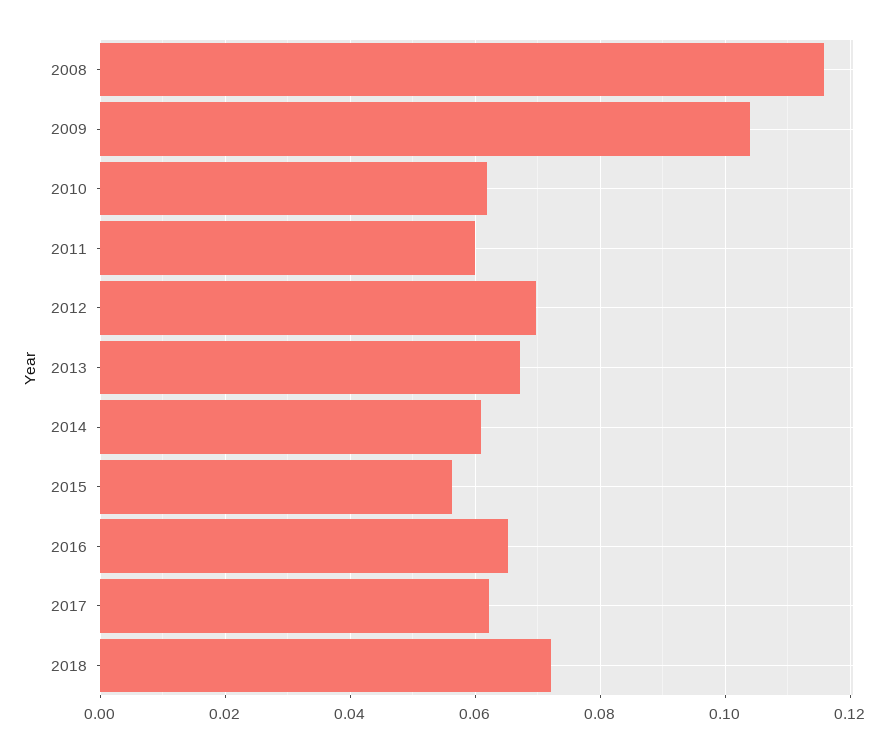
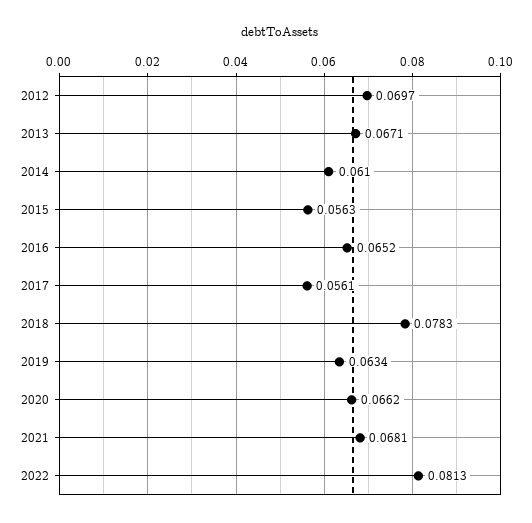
2008: 0.116 -> none
2009: 0.104 -> none
2010: 0.062 -> none
2011: 0.06 -> none
2017: 0.062 -> 0.0561
2018: 0.072 -> 0.0783
2019: none -> 0.0634
2020: none -> 0.0662
2021: none -> 0.0681
2022: none -> 0.0813

